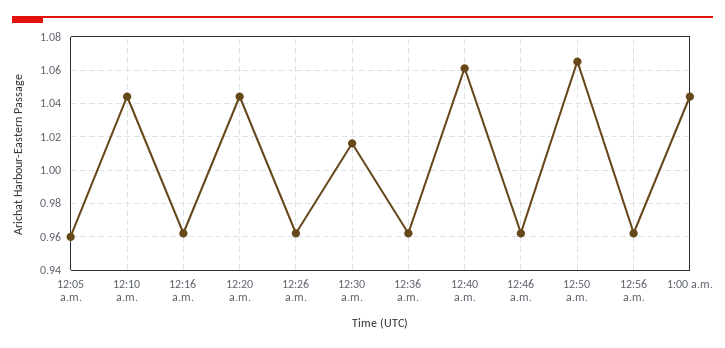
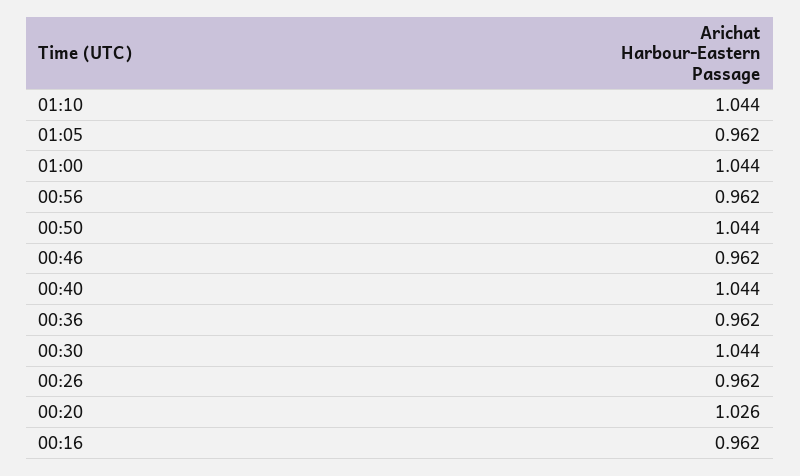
12:05 a.m.: 0.96 -> none
12:10 a.m.: 1.045 -> none
12:20 a.m.: 1.045 -> 1.026
12:30 a.m.: 1.015 -> 1.044
12:40 a.m.: 1.06 -> 1.044
12:50 a.m.: 1.065 -> 1.044
01:10: none -> 1.044
01:05: none -> 0.962

